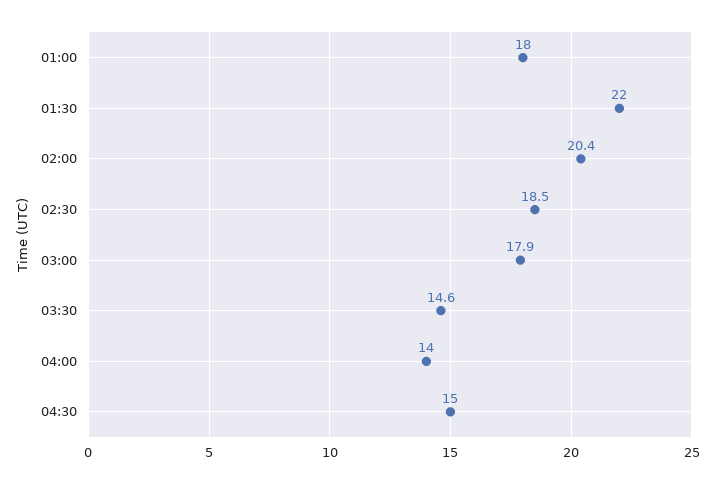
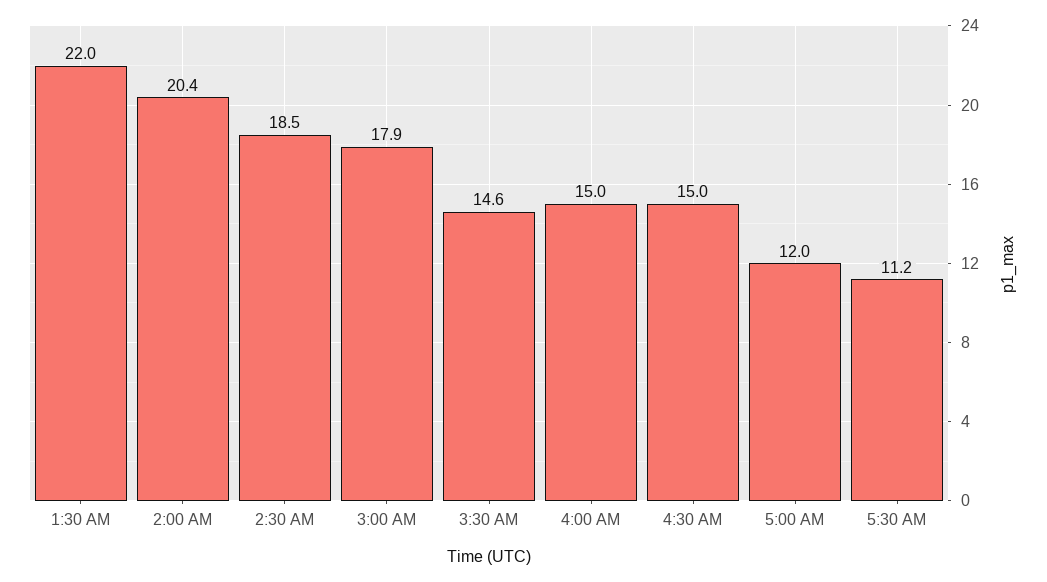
01:00: 18 -> none
04:00: 14 -> 15
5:00 AM: none -> 12
5:30 AM: none -> 11.2

